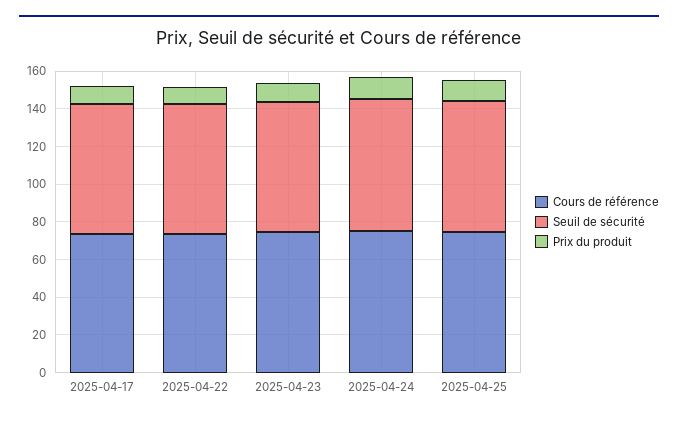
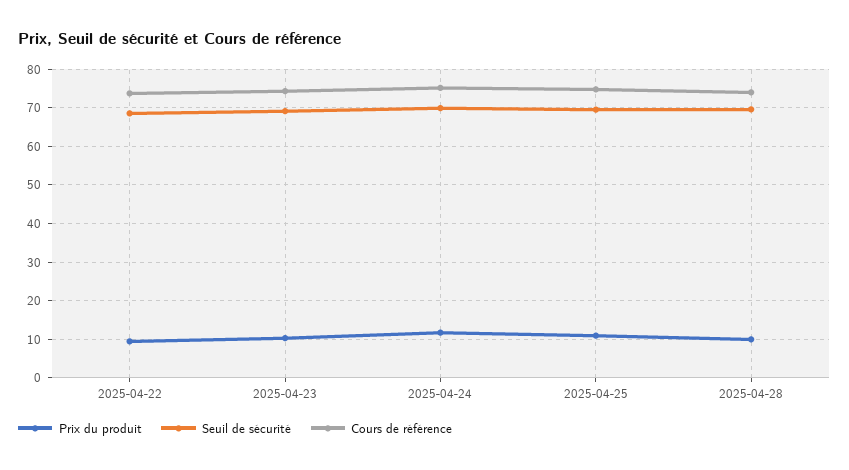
Cours de référence, 2025-04-17: 75 -> none
Seuil de sécurité, 2025-04-17: 70 -> none
Prix du produit, 2025-04-17: 10 -> none
Prix du produit, 2025-04-28: none -> 10
Seuil de sécurité, 2025-04-28: none -> 70
Cours de référence, 2025-04-28: none -> 74

